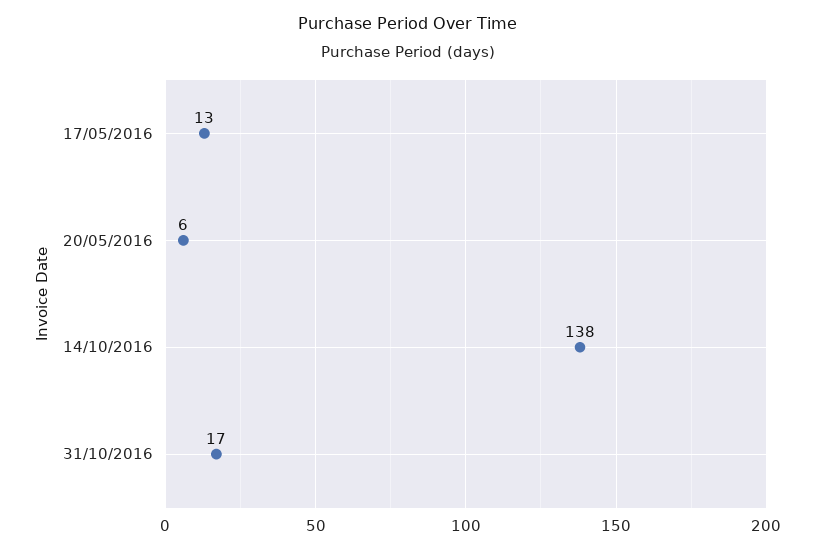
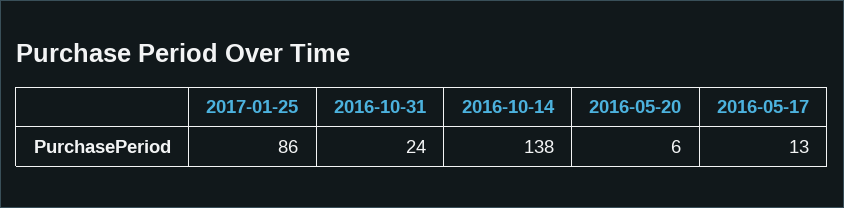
31/10/2016: 17 -> 24
2017-01-25: none -> 86

